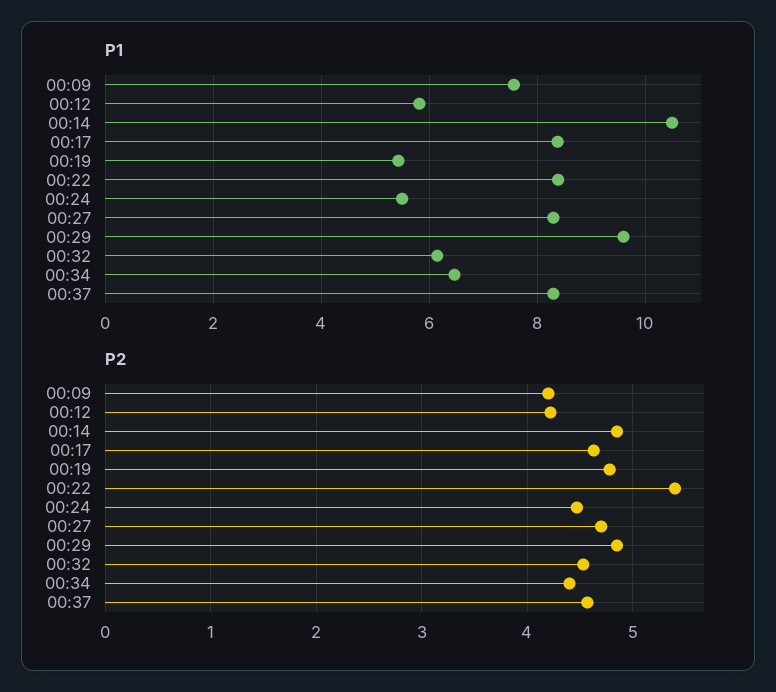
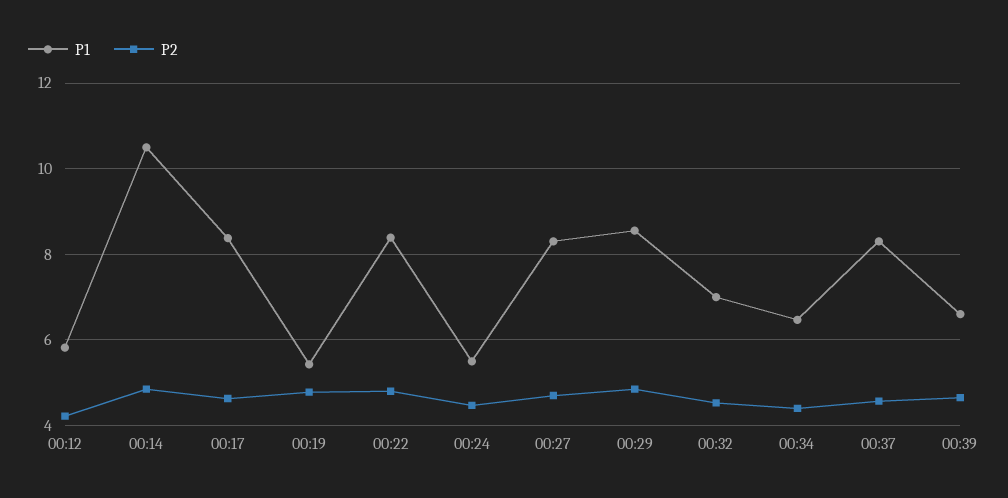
P1, 00:09: 7.6 -> none
P1, 00:29: 9.6 -> 8.6
P1, 00:32: 6.2 -> 7
P2, 00:09: 4.2 -> none
P2, 00:22: 5.4 -> 4.8
P1, 00:39: none -> 6.6
P2, 00:39: none -> 4.6

